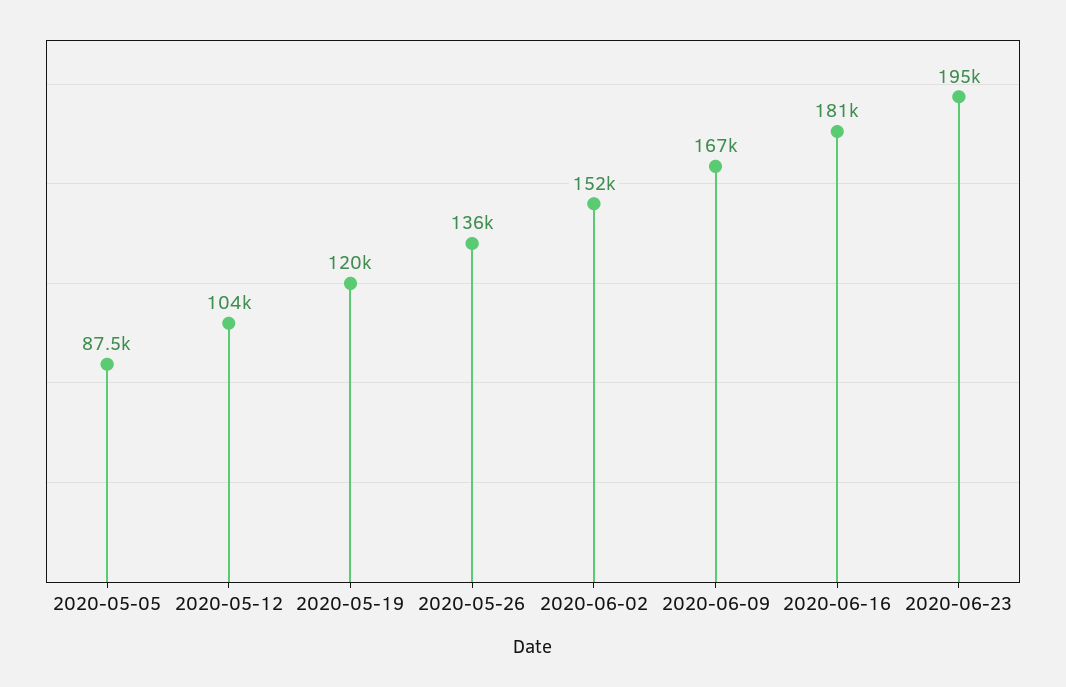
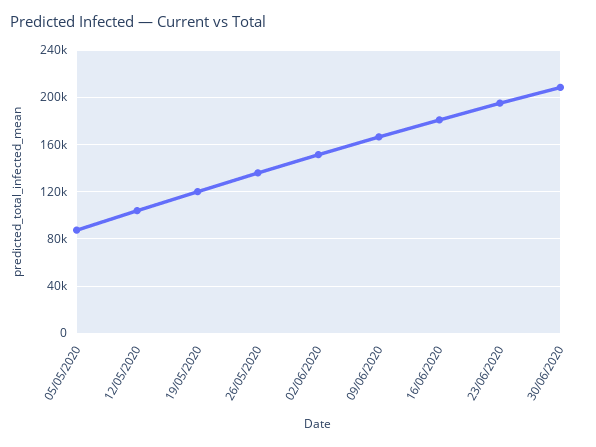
30/06/2020: none -> 210000

